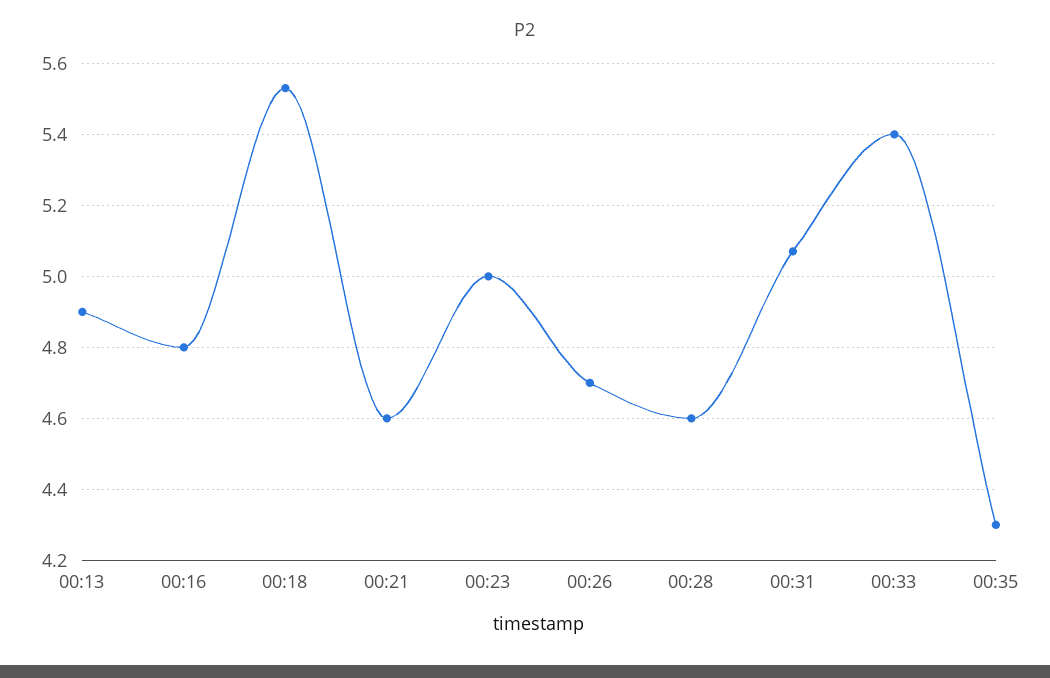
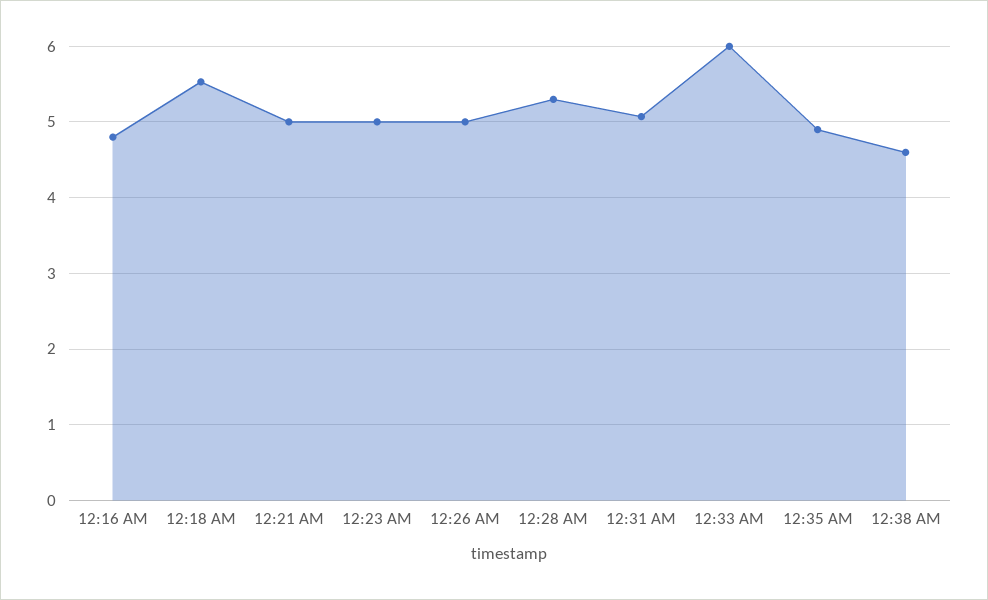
00:13: 4.9 -> none
00:21: 4.6 -> 5
00:26: 4.7 -> 5
00:28: 4.6 -> 5.3
00:33: 5.4 -> 6
00:35: 4.3 -> 4.9
12:38 AM: none -> 4.6

